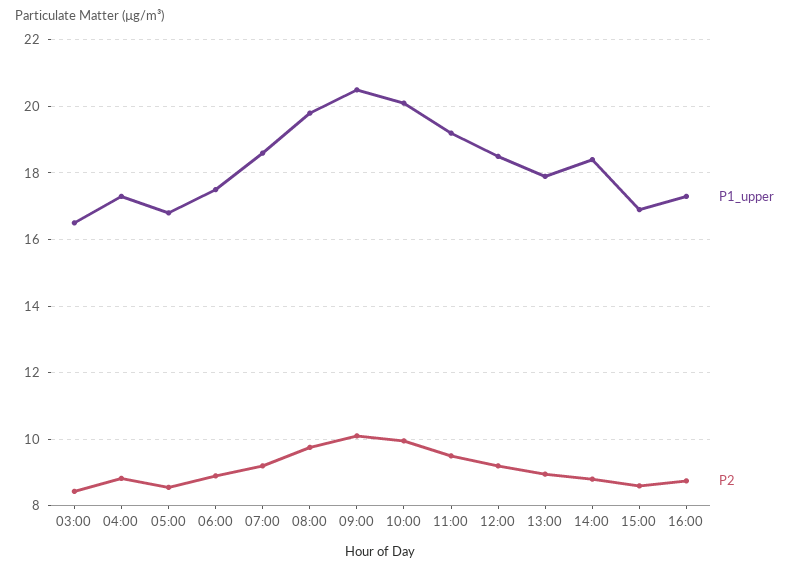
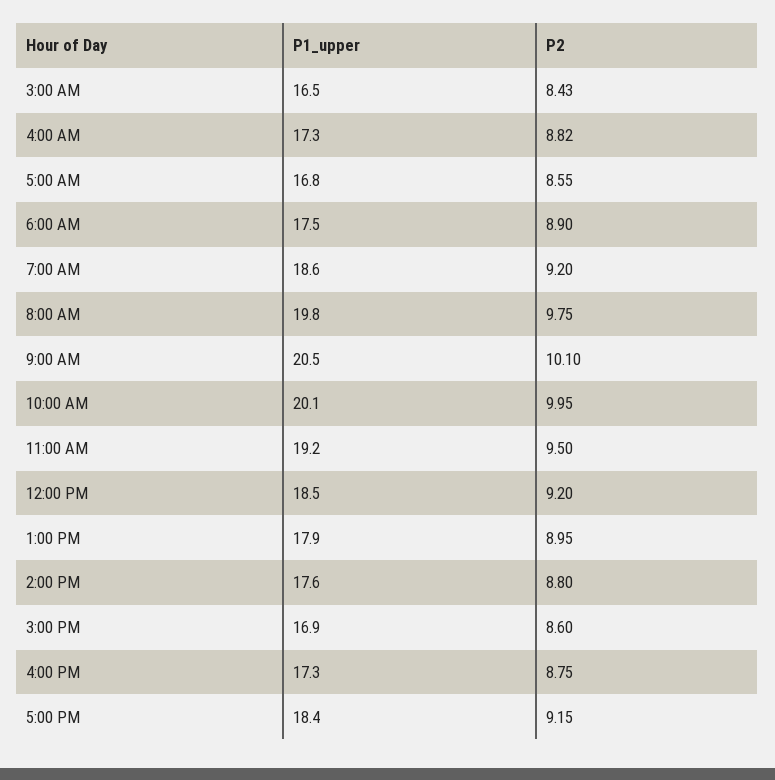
P1_upper, 14:00: 18.4 -> 17.6
P1_upper, 5:00 PM: none -> 18.4
P2, 5:00 PM: none -> 9.15

